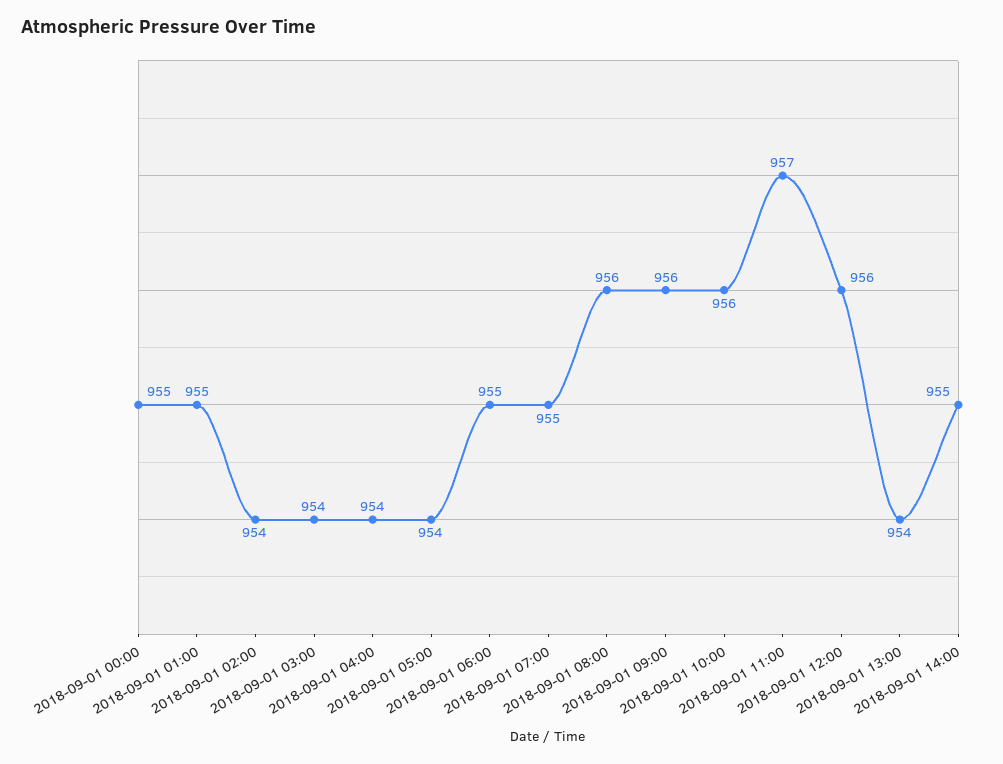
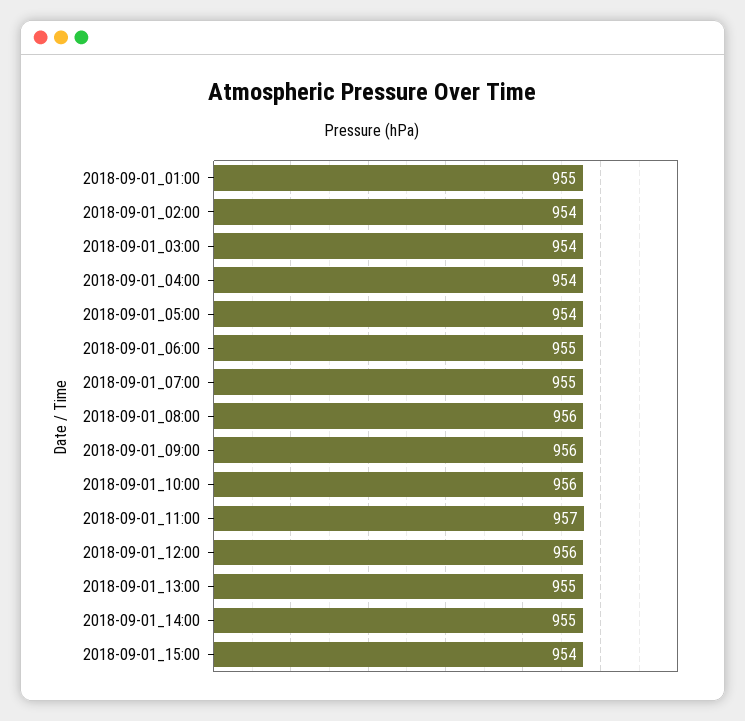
2018-09-01 00:00: 955 -> none
2018-09-01 13:00: 954 -> 955
2018-09-01_15:00: none -> 954

